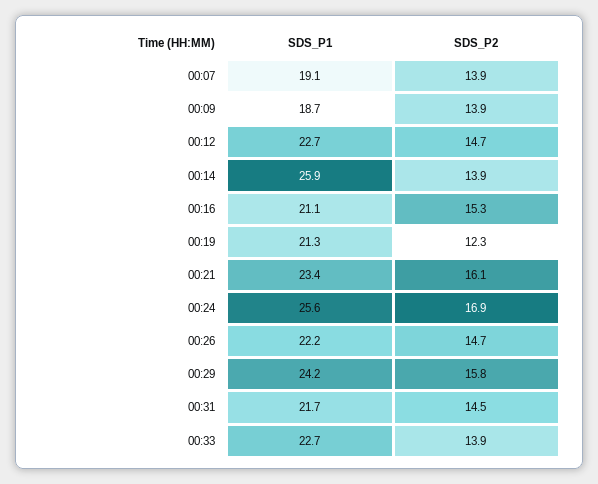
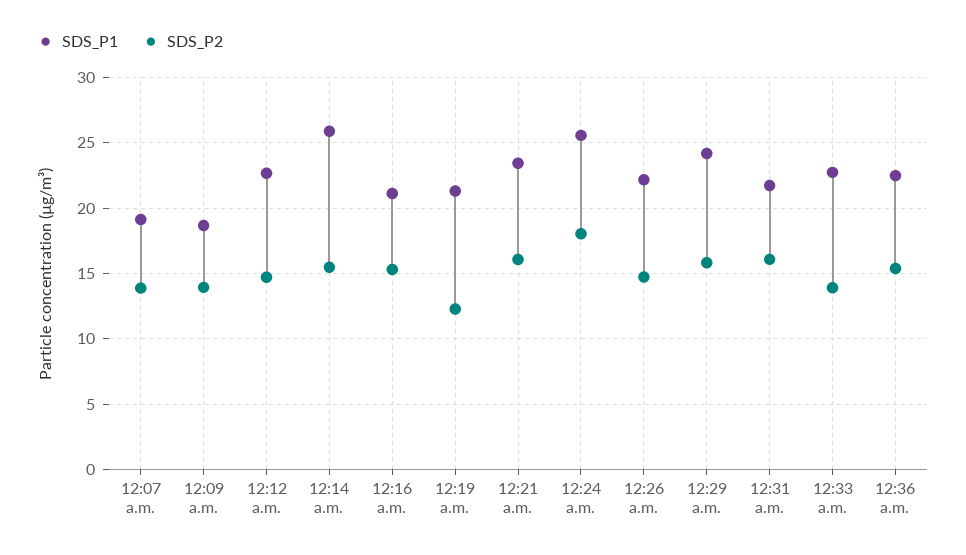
SDS_P2, 00:14: 13.9 -> 15.5
SDS_P2, 00:24: 16.9 -> 18
SDS_P2, 00:31: 14.5 -> 16
SDS_P1, 12:36 a.m.: none -> 22.5
SDS_P2, 12:36 a.m.: none -> 15.5

